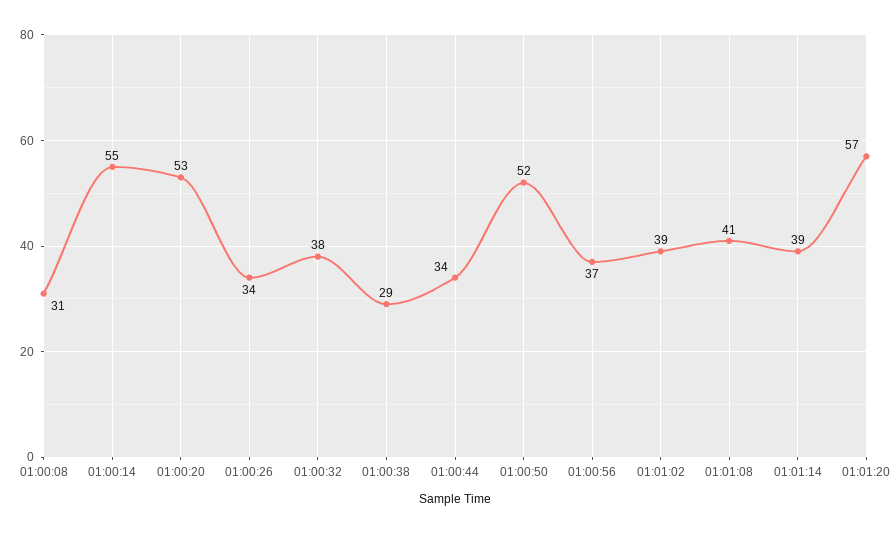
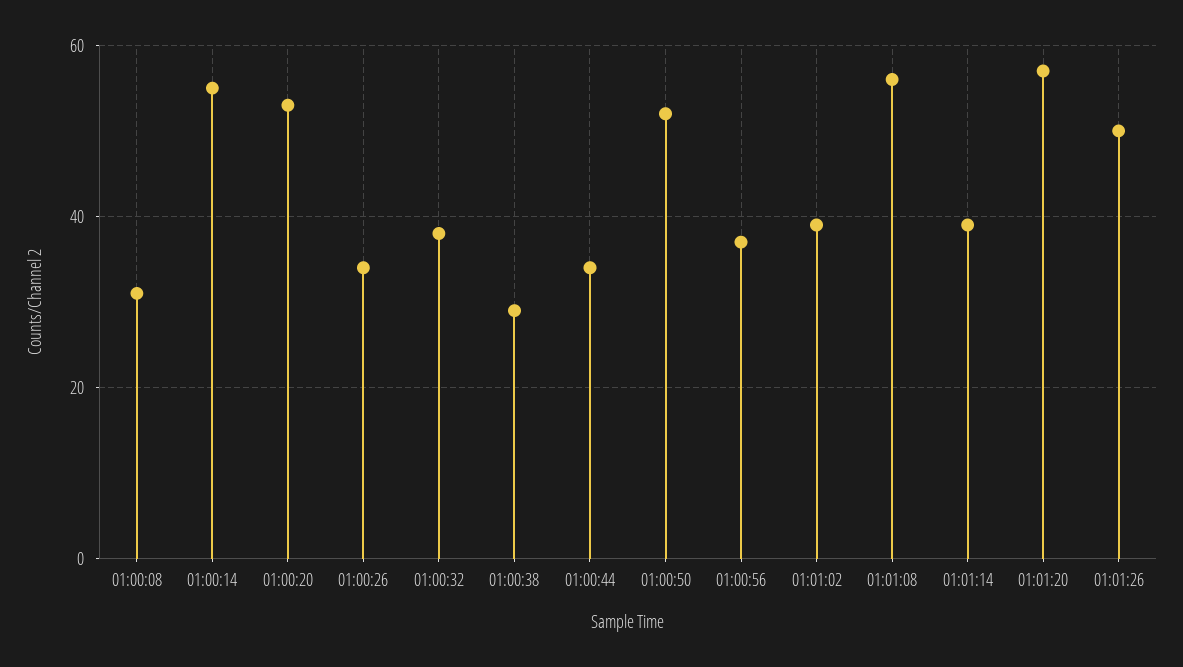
01:01:08: 41 -> 55
01:01:26: none -> 50

